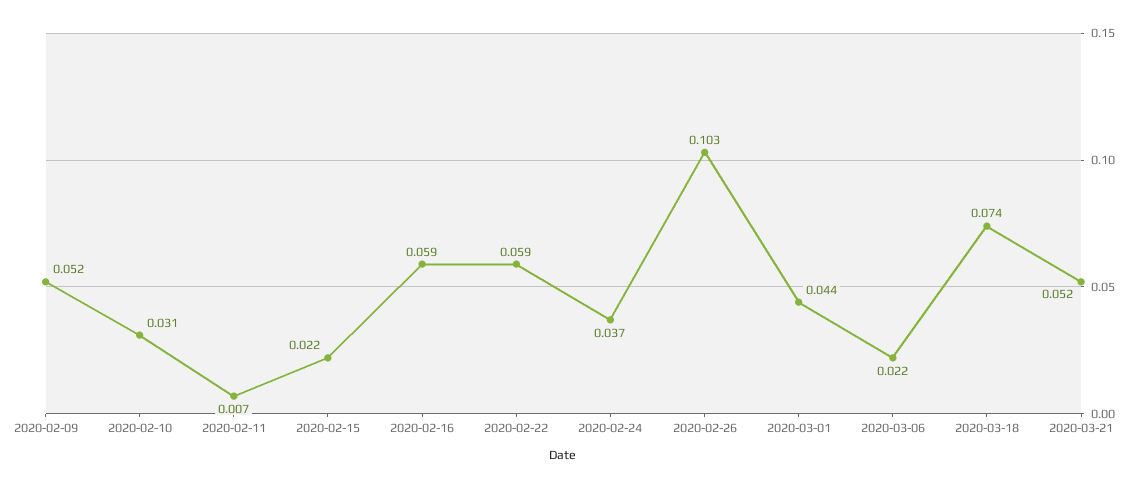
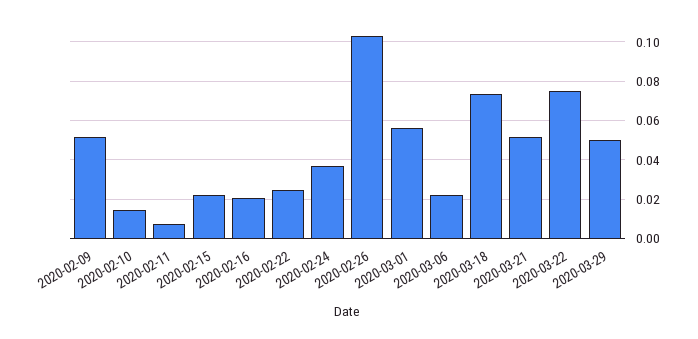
2020-02-10: 0.031 -> 0.015
2020-02-16: 0.059 -> 0.02
2020-02-22: 0.059 -> 0.025
2020-03-01: 0.044 -> 0.055
2020-03-22: none -> 0.075
2020-03-29: none -> 0.05

